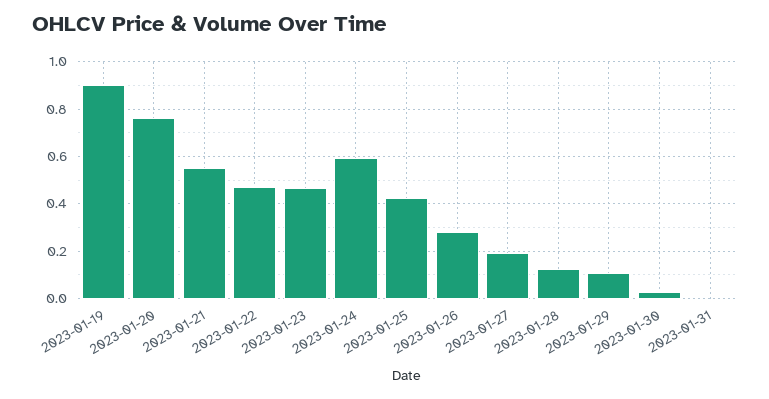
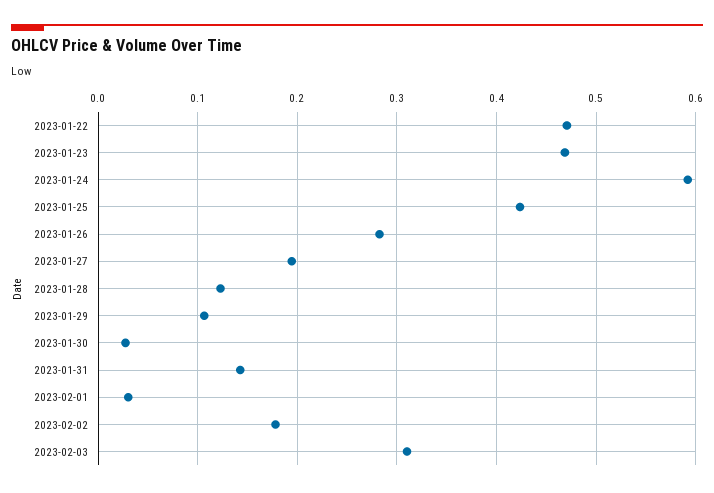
2023-01-19: 0.9 -> none
2023-01-20: 0.75 -> none
2023-01-21: 0.55 -> none
2023-01-31: 0 -> 0.14
2023-02-01: none -> 0.03
2023-02-02: none -> 0.18
2023-02-03: none -> 0.31

